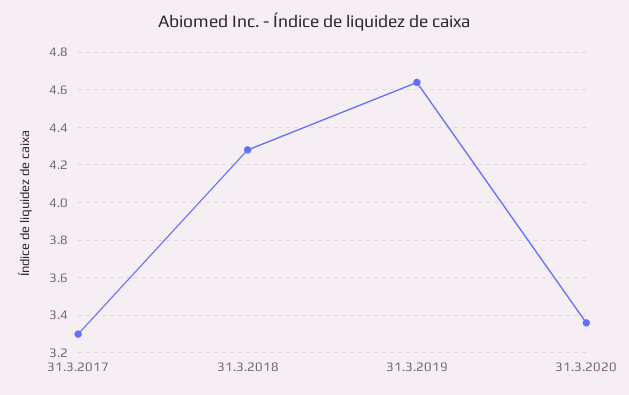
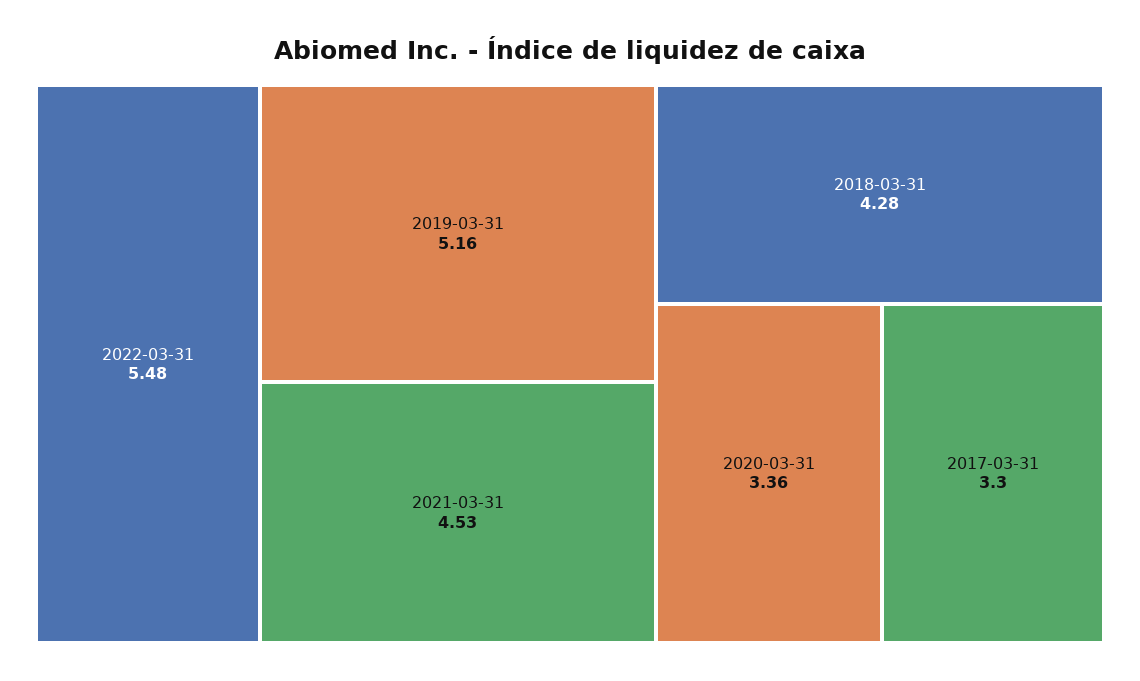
31.3.2019: 4.65 -> 5.16
2022-03-31: none -> 5.48
2021-03-31: none -> 4.53

